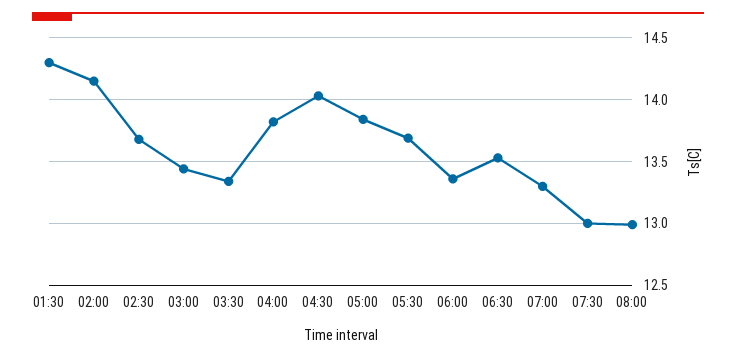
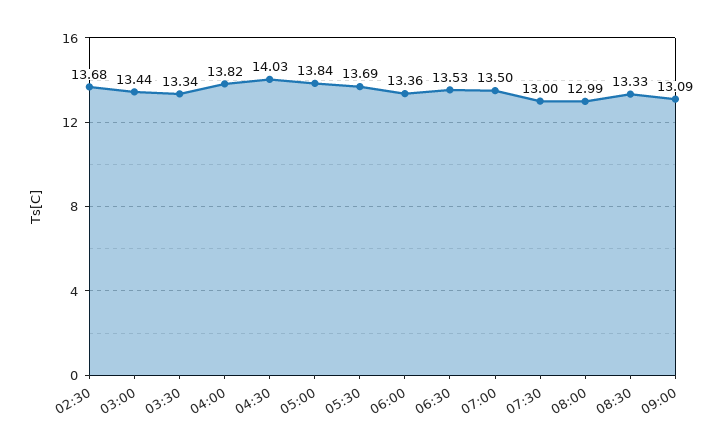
01:30: 14.3 -> none
02:00: 14.15 -> none
07:00: 13.3 -> 13.5
08:30: none -> 13.33
09:00: none -> 13.09

